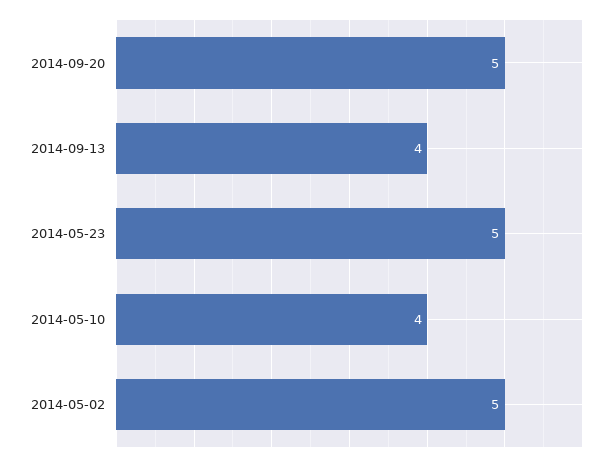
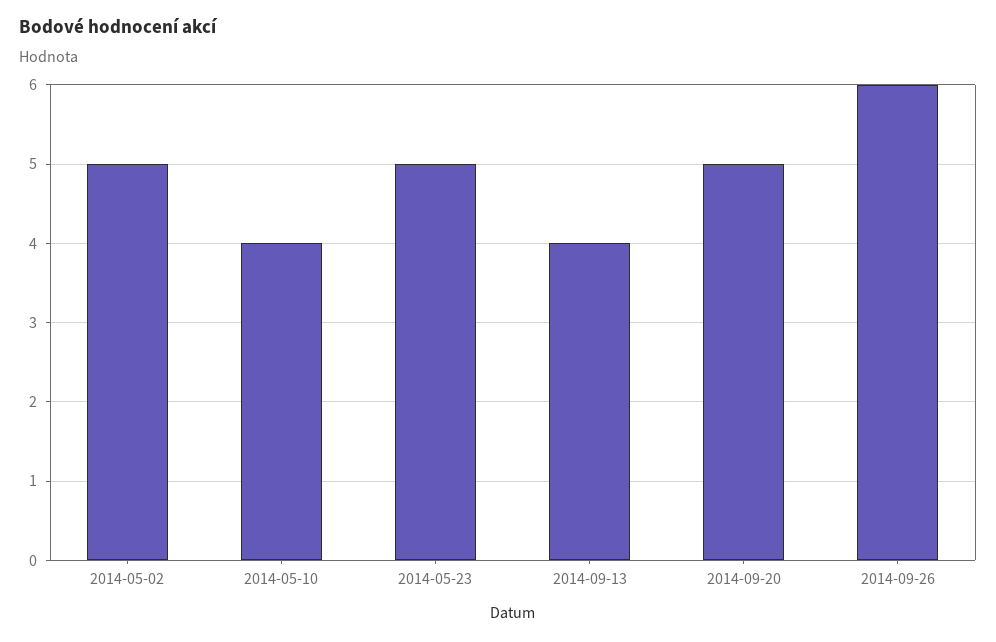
2014-09-26: none -> 6

